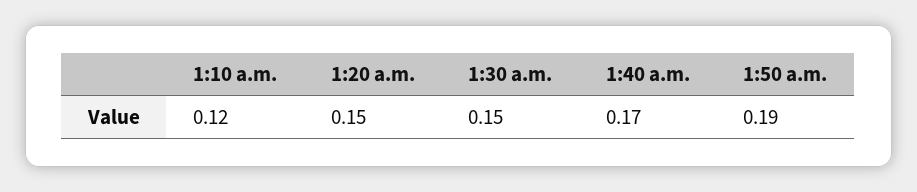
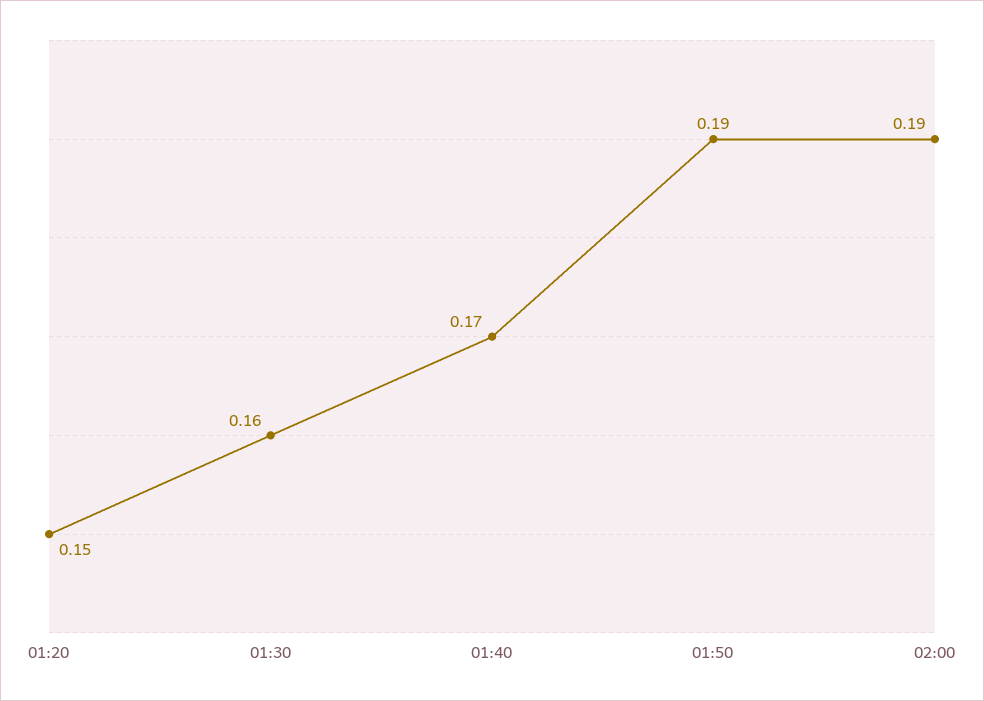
1:10 a.m.: 0.12 -> none
1:30 a.m.: 0.15 -> 0.16
02:00: none -> 0.19

